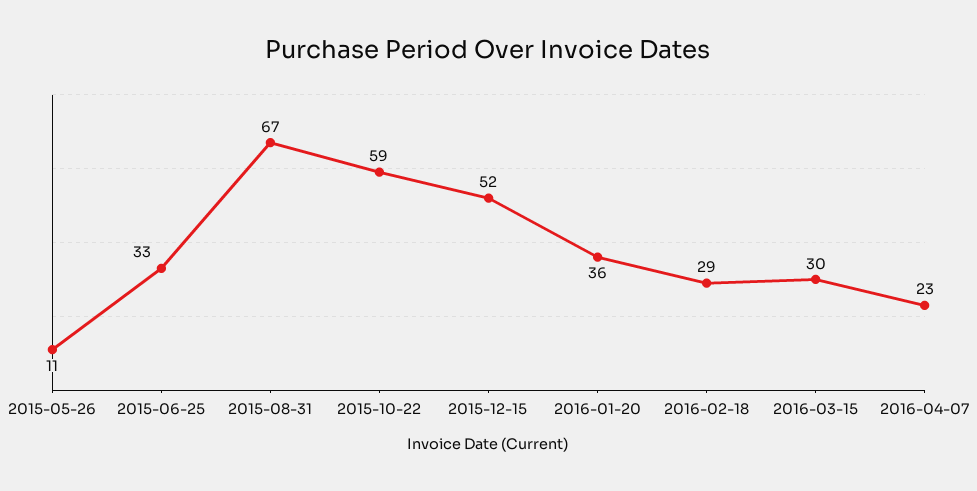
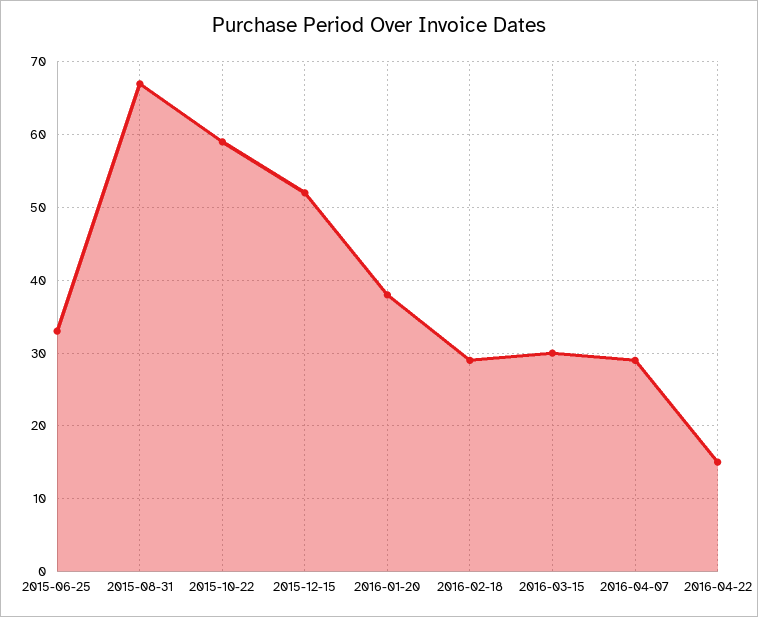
2015-05-26: 11 -> none
2016-01-20: 36 -> 38
2016-04-07: 23 -> 29
2016-04-22: none -> 15

